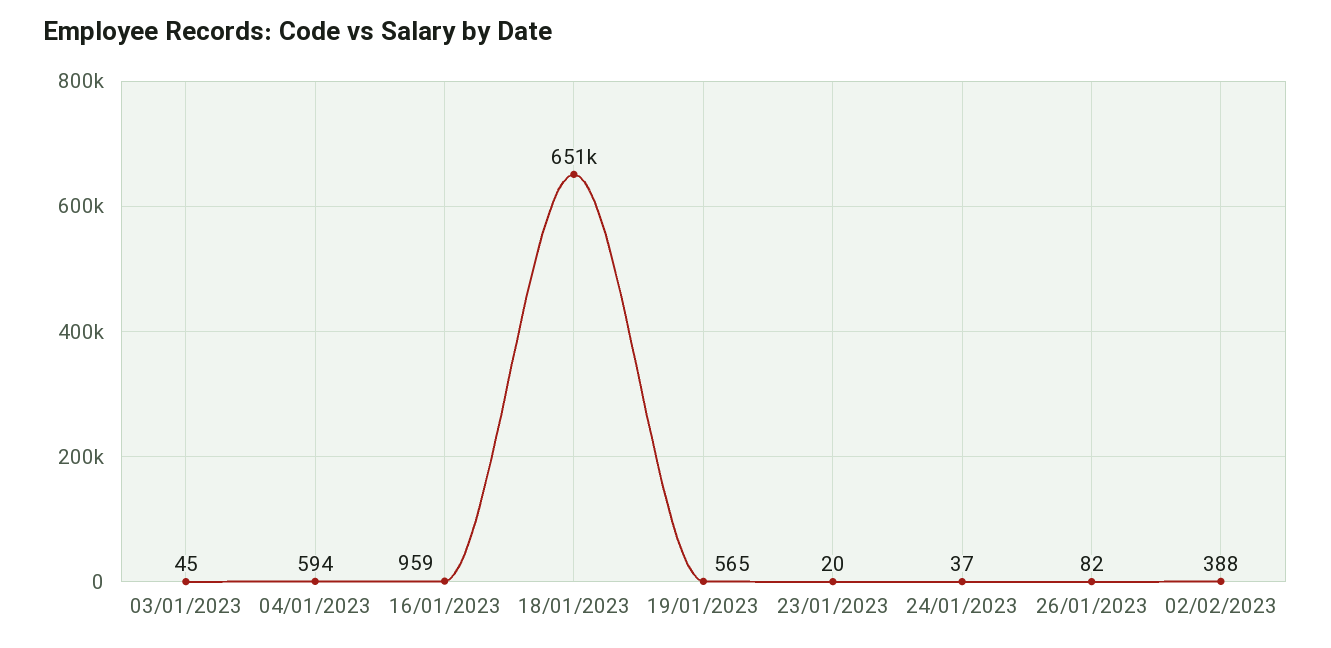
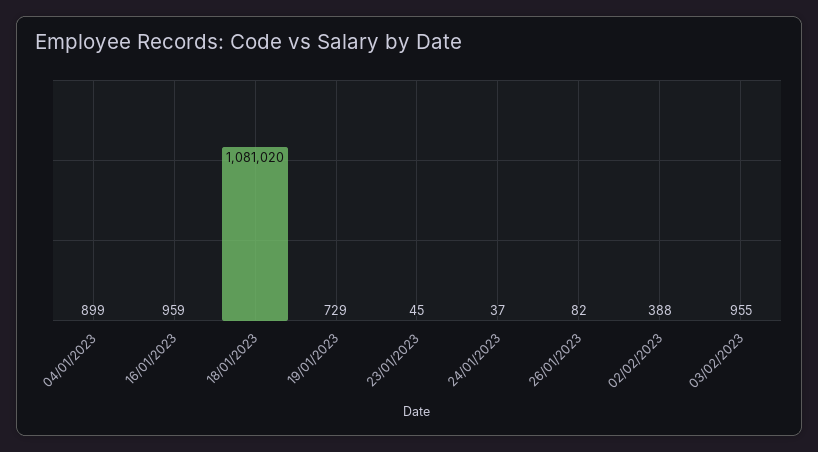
03/01/2023: 45 -> none
04/01/2023: 594 -> 899
18/01/2023: 651000 -> 1081020
19/01/2023: 565 -> 729
23/01/2023: 20 -> 45
03/02/2023: none -> 955

